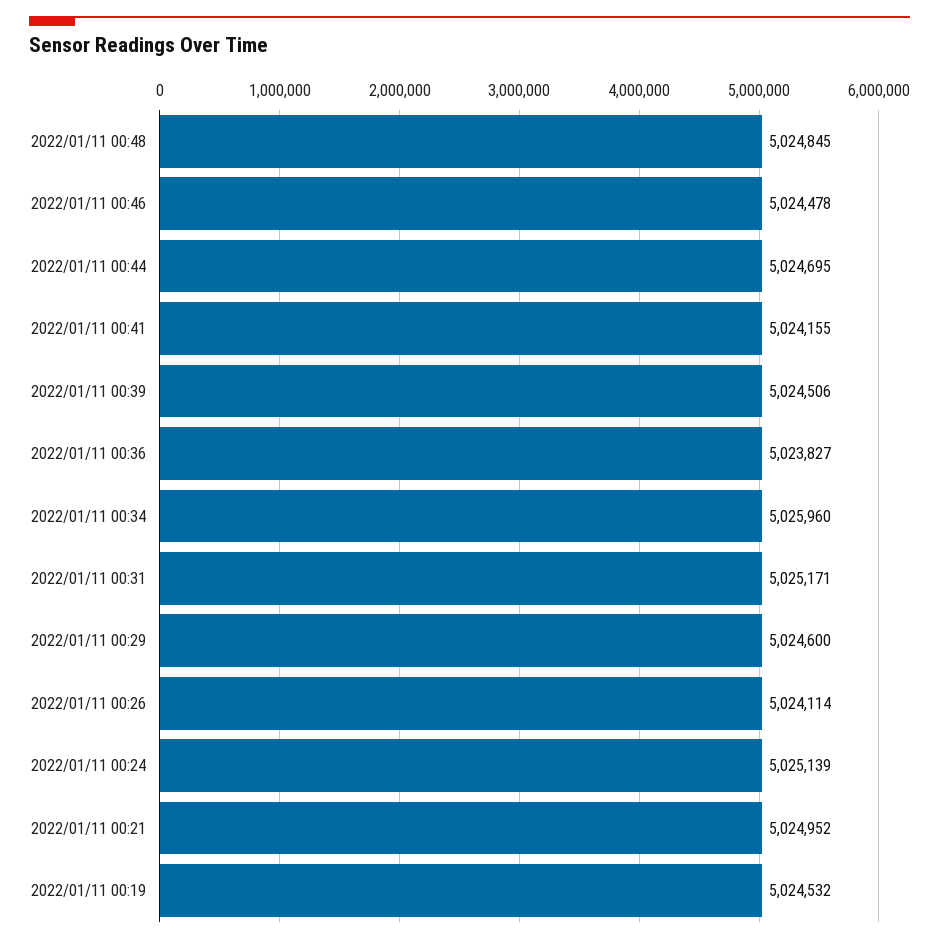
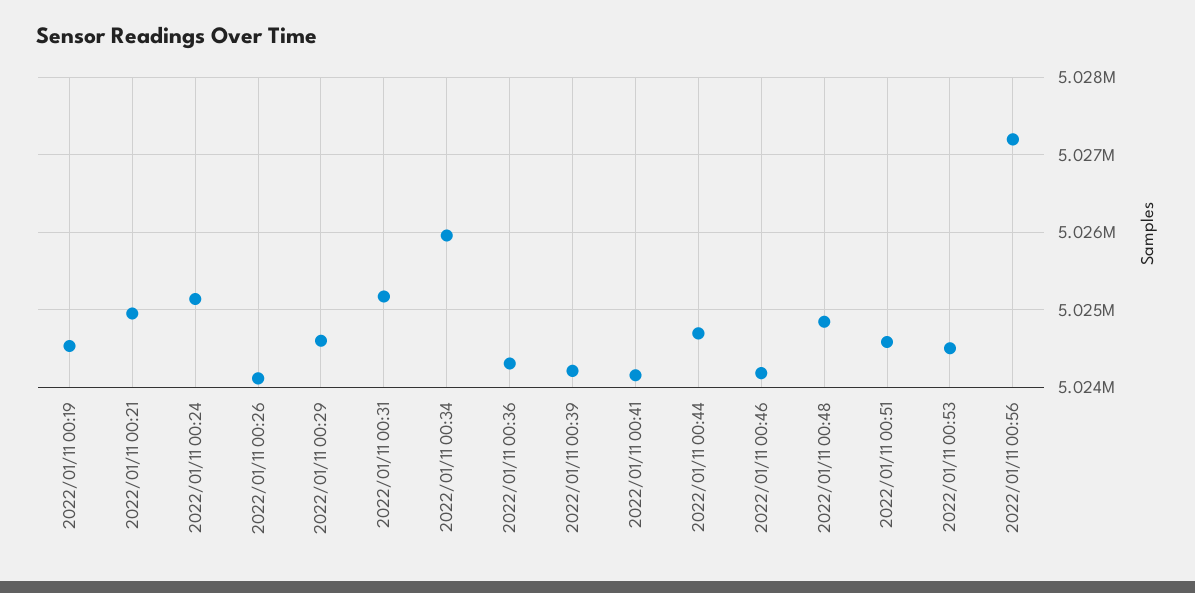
2022/01/11 00:46: 5024478 -> 5024200
2022/01/11 00:39: 5024506 -> 5024200
2022/01/11 00:36: 5023827 -> 5024300
2022/01/11 00:51: none -> 5024600
2022/01/11 00:53: none -> 5024500
2022/01/11 00:56: none -> 5027200

